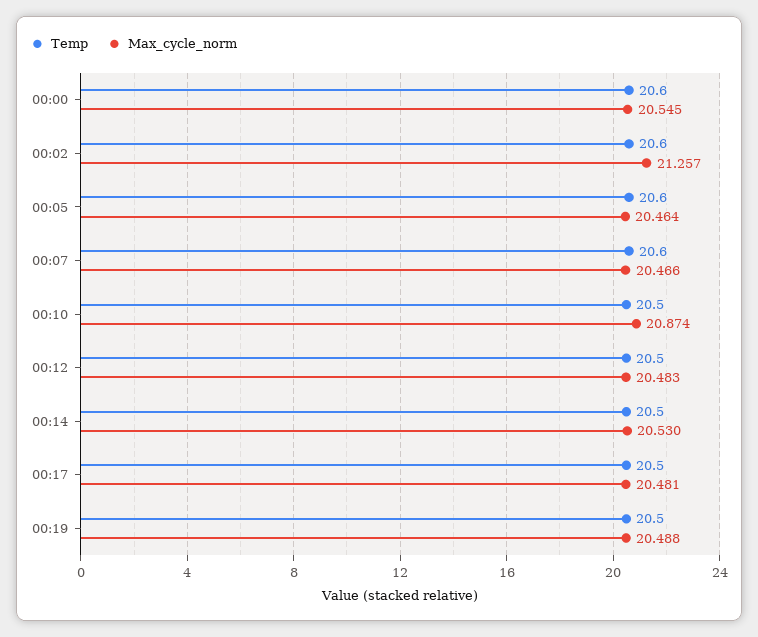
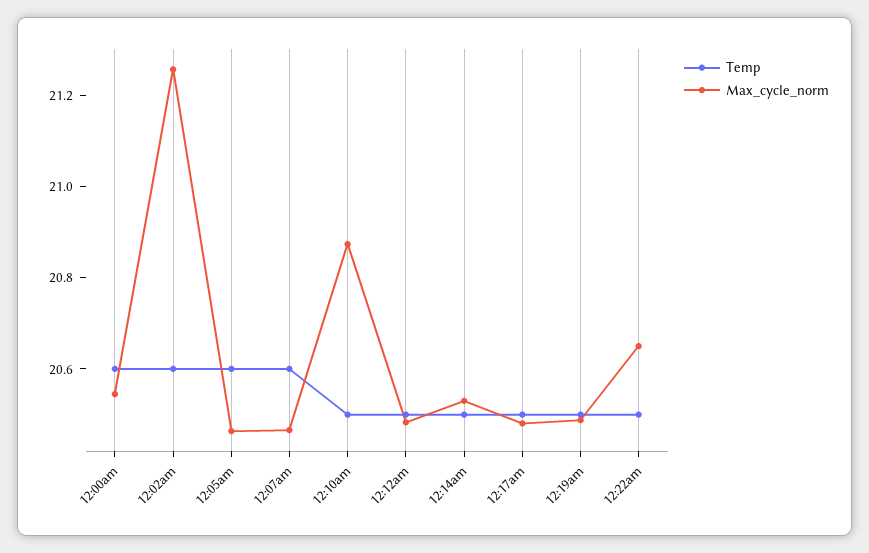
Temp, 12:22am: none -> 20.5
Max_cycle_norm, 12:22am: none -> 20.65

